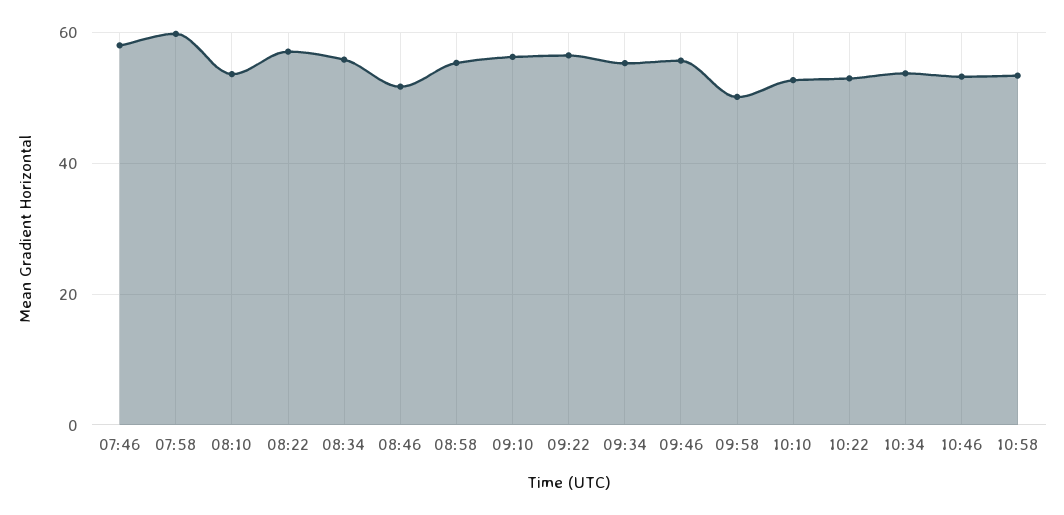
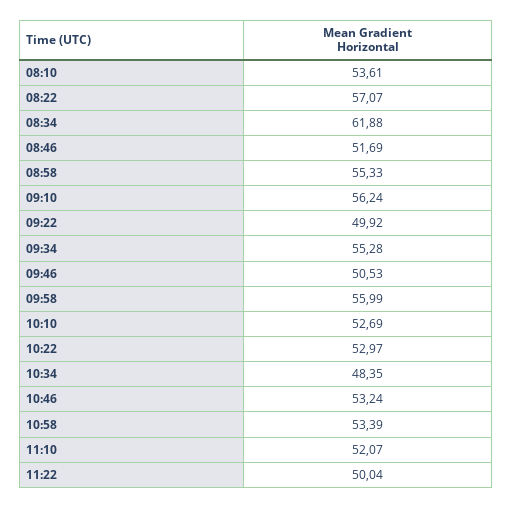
07:46: 58 -> none
07:58: 60 -> none
08:34: 56 -> 61.88
09:22: 56 -> 49.92
09:46: 56 -> 50.53
09:58: 50 -> 55.99
10:34: 54 -> 48.35
11:10: none -> 52.07
11:22: none -> 50.04

